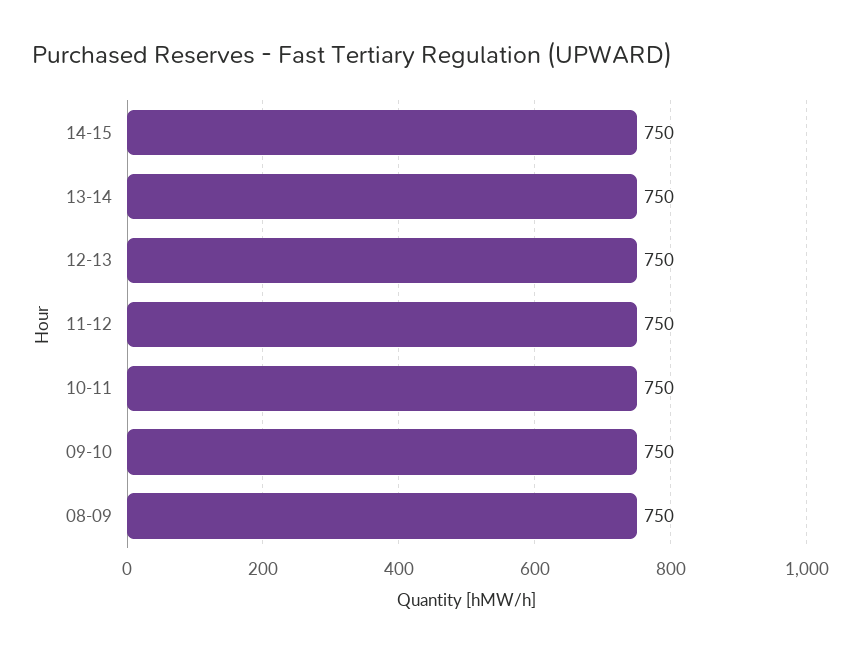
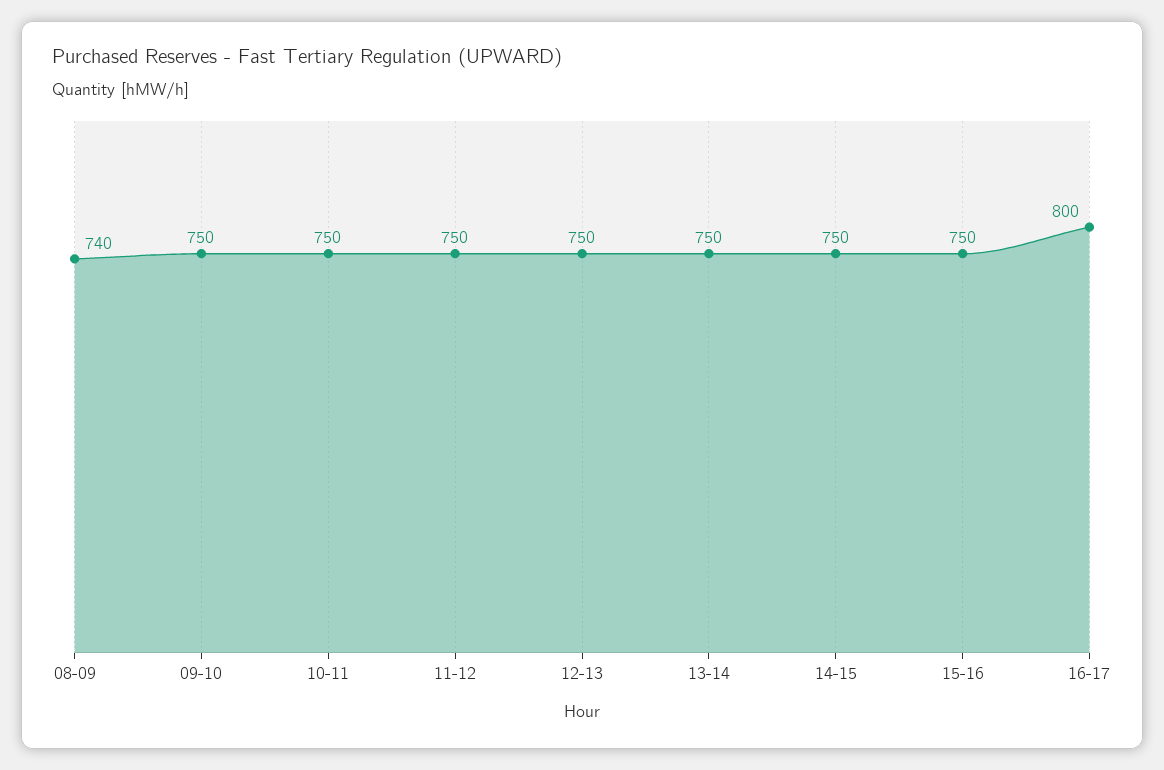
08-09: 750 -> 740
15-16: none -> 750
16-17: none -> 800

